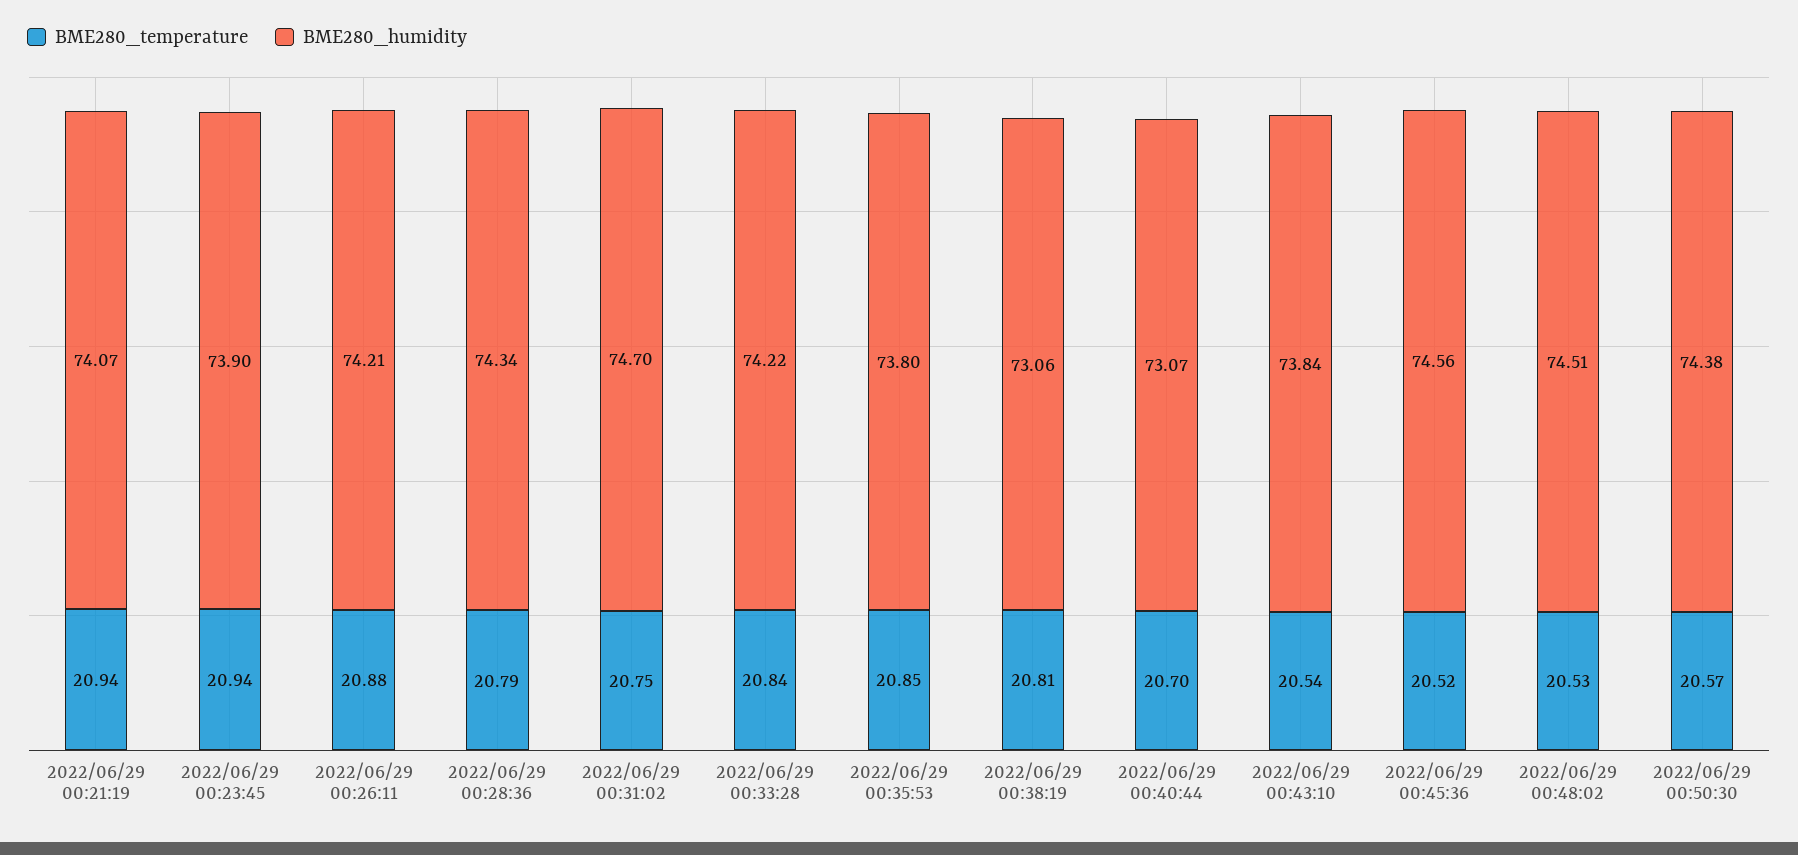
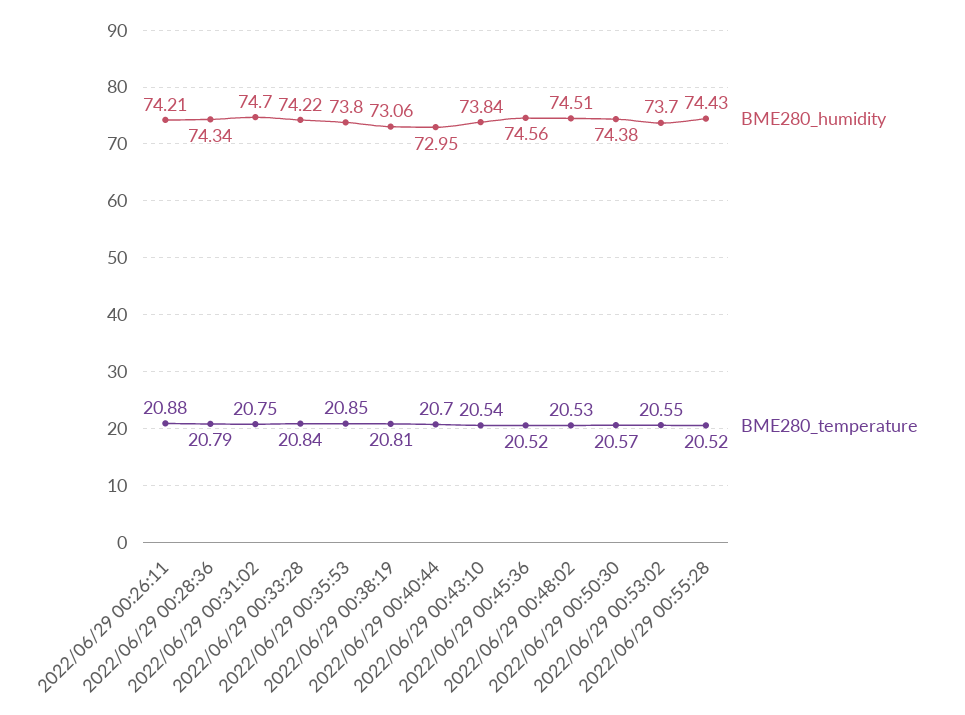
BME280_temperature, 2022/06/29 00:21:19: 20.94 -> none
BME280_humidity, 2022/06/29 00:21:19: 74.07 -> none
BME280_temperature, 2022/06/29 00:23:45: 20.94 -> none
BME280_humidity, 2022/06/29 00:23:45: 73.9 -> none
BME280_humidity, 2022/06/29 00:40:44: 73.07 -> 72.95
BME280_humidity, 2022/06/29 00:53:02: none -> 73.7
BME280_temperature, 2022/06/29 00:53:02: none -> 20.55
BME280_humidity, 2022/06/29 00:55:28: none -> 74.43
BME280_temperature, 2022/06/29 00:55:28: none -> 20.52

